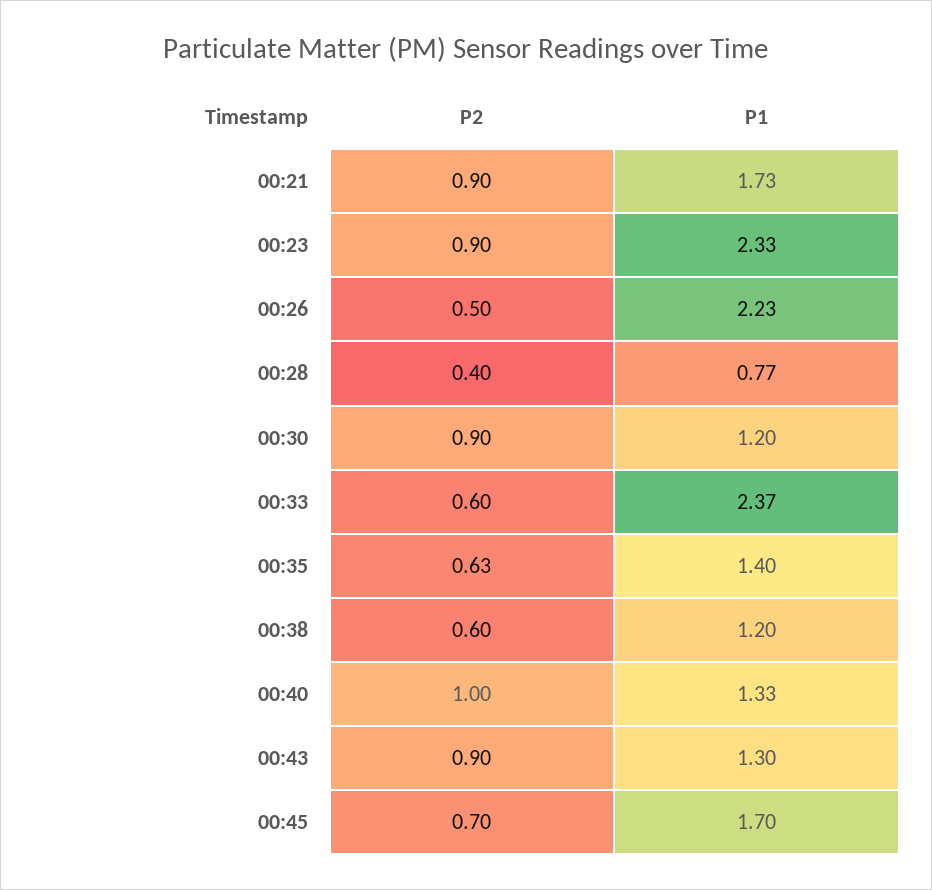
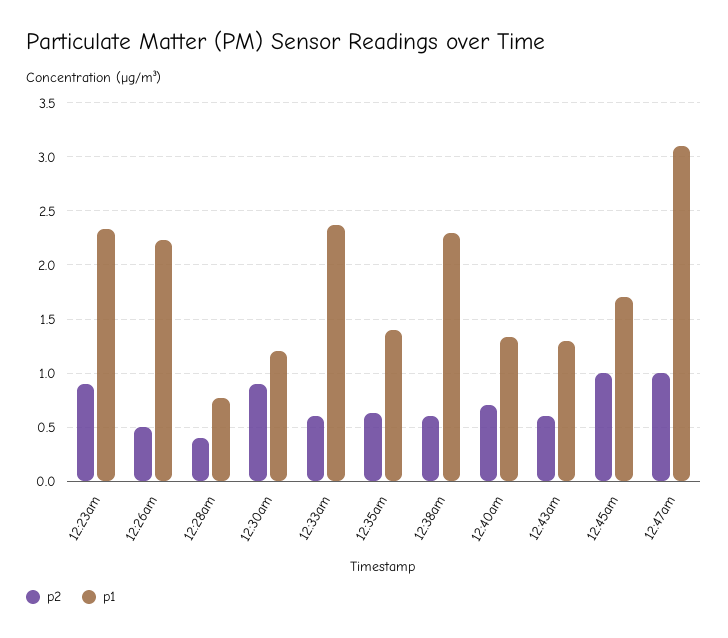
P2, 00:21: 0.9 -> none
P1, 00:21: 1.73 -> none
P1, 00:38: 1.2 -> 2.3
P2, 00:40: 1 -> 0.7
P2, 00:43: 0.9 -> 0.6
P2, 00:45: 0.7 -> 1
P2, 12:47am: none -> 1
P1, 12:47am: none -> 3.1

